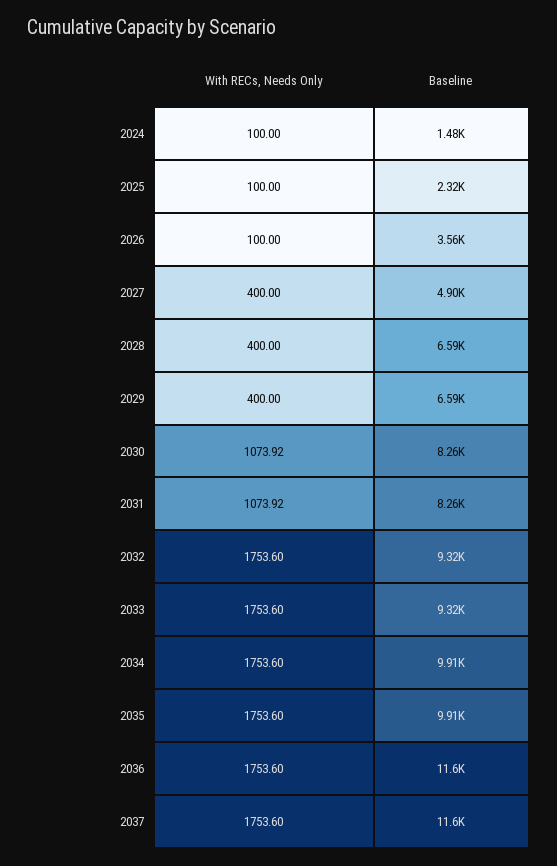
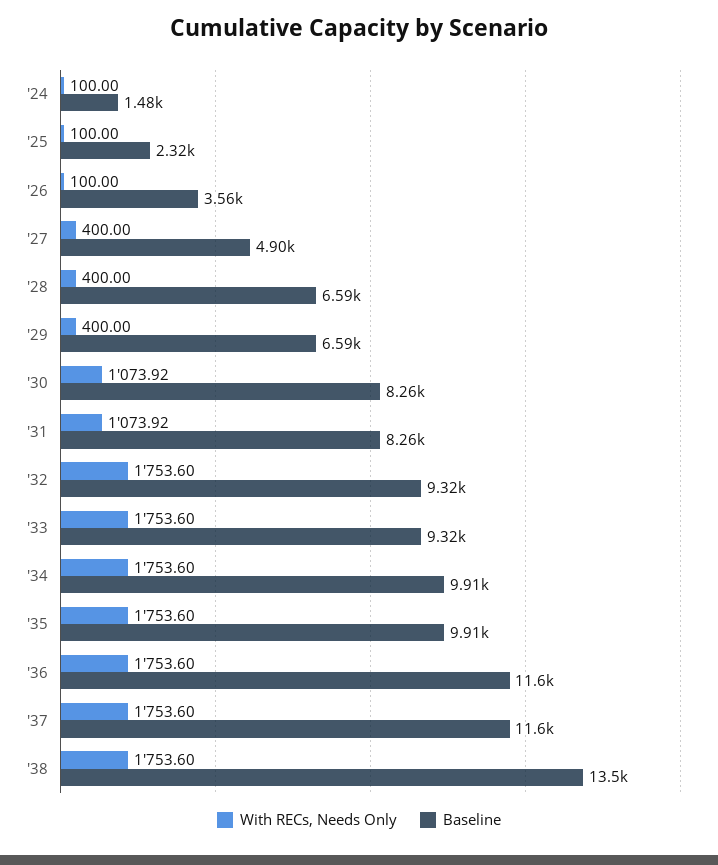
With RECs, Needs Only, '38: none -> 1753.6
Baseline, '38: none -> 13500

